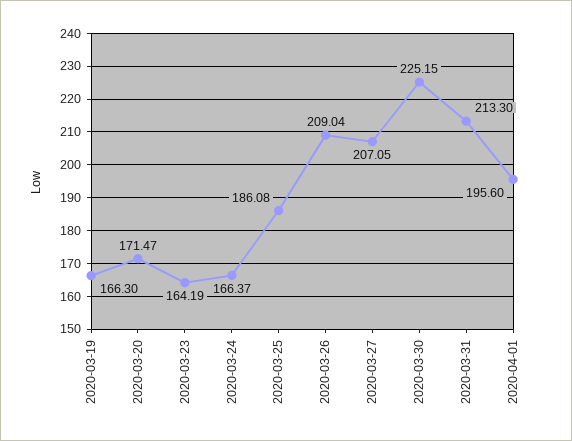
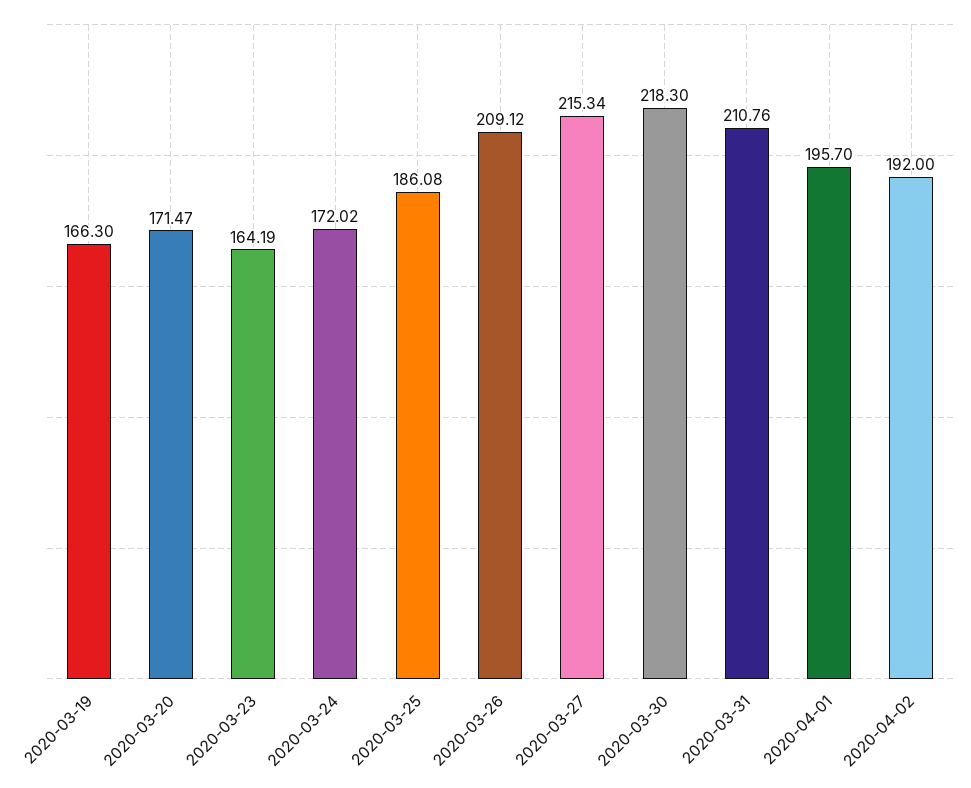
2020-03-24: 166.37 -> 172.02
2020-03-26: 209.04 -> 209.12
2020-03-27: 207.05 -> 215.34
2020-03-30: 225.15 -> 218.3
2020-03-31: 213.3 -> 210.76
2020-04-01: 195.6 -> 195.7
2020-04-02: none -> 192

